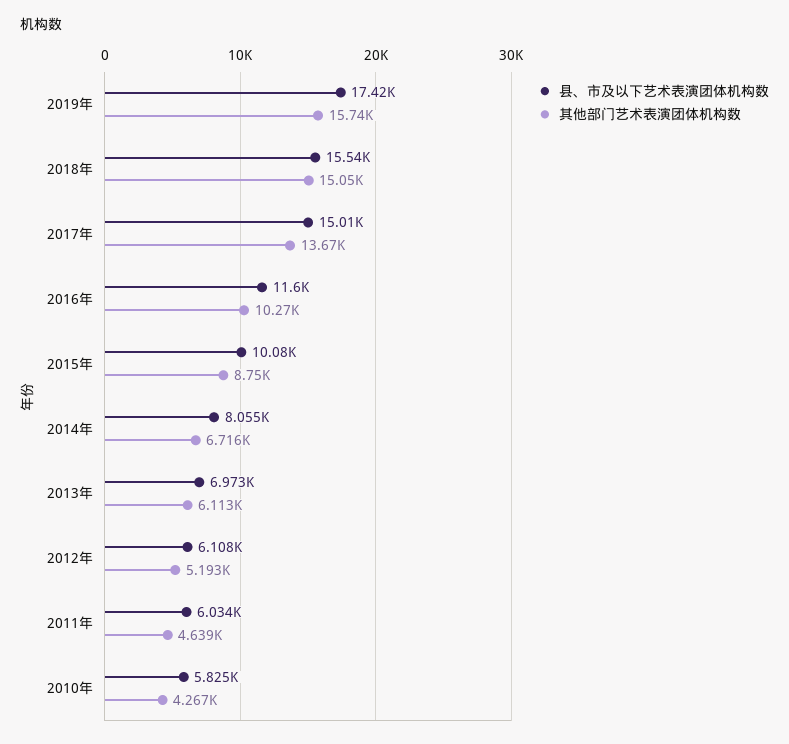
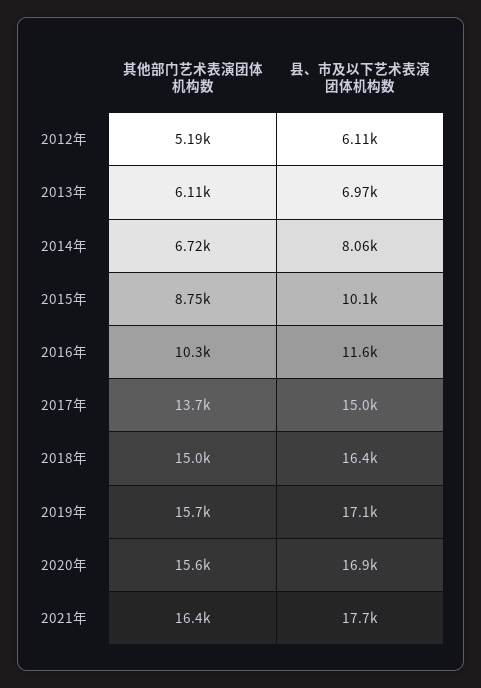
县、市及以下艺术表演团体机构数, 2019年: 17420 -> 17100
县、市及以下艺术表演团体机构数, 2018年: 15540 -> 16400
县、市及以下艺术表演团体机构数, 2011年: 6034 -> none
其他部门艺术表演团体机构数, 2011年: 4639 -> none
县、市及以下艺术表演团体机构数, 2010年: 5825 -> none
其他部门艺术表演团体机构数, 2010年: 4267 -> none
其他部门艺术表演团体机构数, 2020年: none -> 15600
县、市及以下艺术表演团体机构数, 2020年: none -> 16900
其他部门艺术表演团体机构数, 2021年: none -> 16400
县、市及以下艺术表演团体机构数, 2021年: none -> 17700

